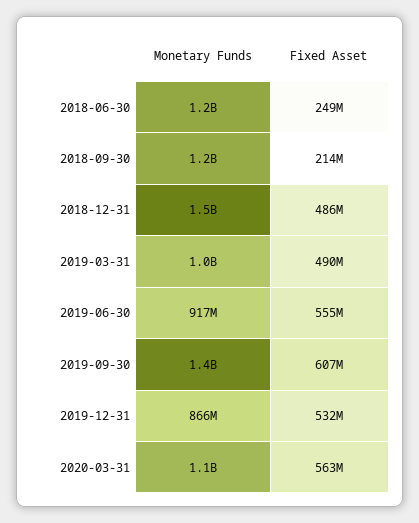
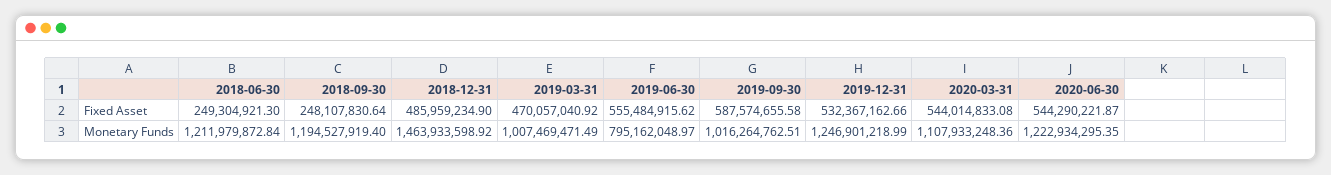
Fixed Asset, 2018-09-30: 214000000 -> 248107830.64
Fixed Asset, 2019-03-31: 490000000 -> 470057040.92
Monetary Funds, 2019-06-30: 917000000 -> 795162048.97
Monetary Funds, 2019-09-30: 1400000000 -> 1016264762.51
Fixed Asset, 2019-09-30: 607000000 -> 587574655.58
Monetary Funds, 2019-12-31: 866000000 -> 1246901218.99
Fixed Asset, 2020-03-31: 563000000 -> 544014833.08
Fixed Asset, 2020-06-30: none -> 544290221.87
Monetary Funds, 2020-06-30: none -> 1222934295.35

